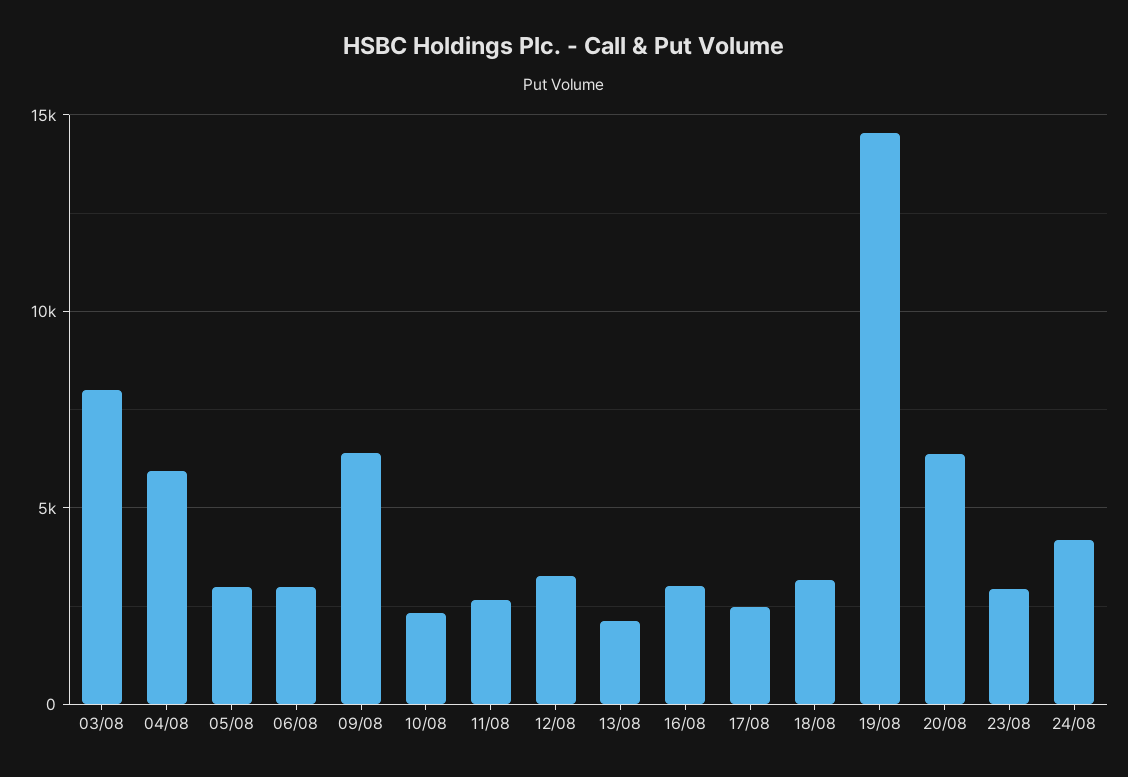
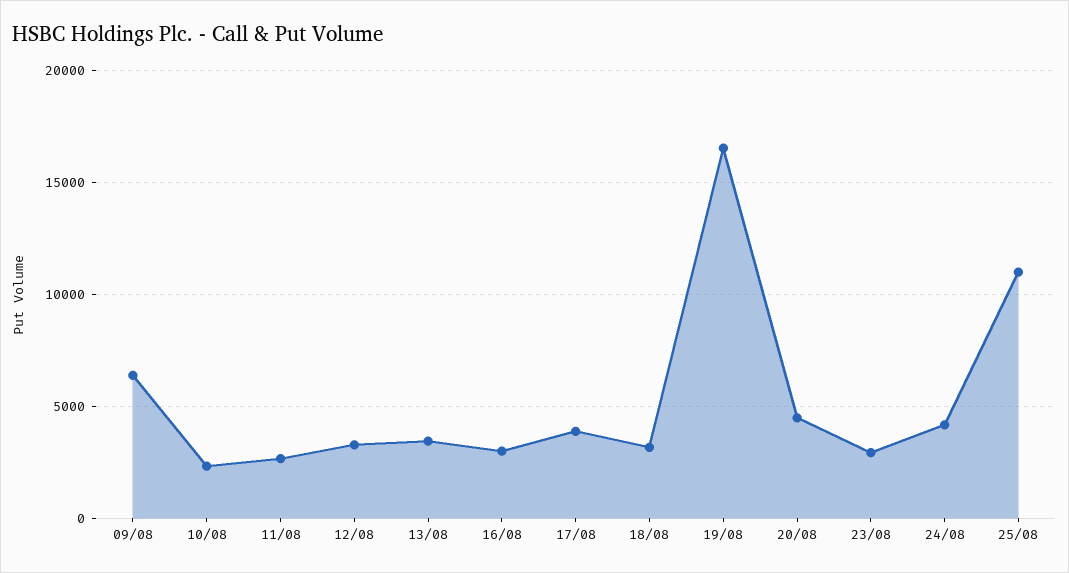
03/08: 8000 -> none
04/08: 6000 -> none
05/08: 3000 -> none
06/08: 3000 -> none
13/08: 2000 -> 3500
17/08: 2500 -> 4000
19/08: 14500 -> 16500
20/08: 6500 -> 4500
25/08: none -> 11000

